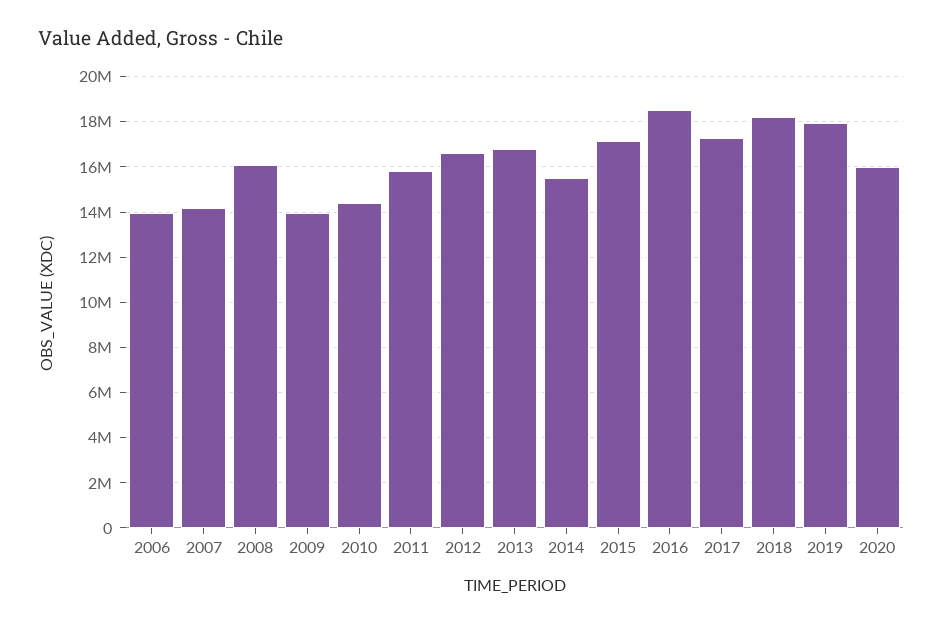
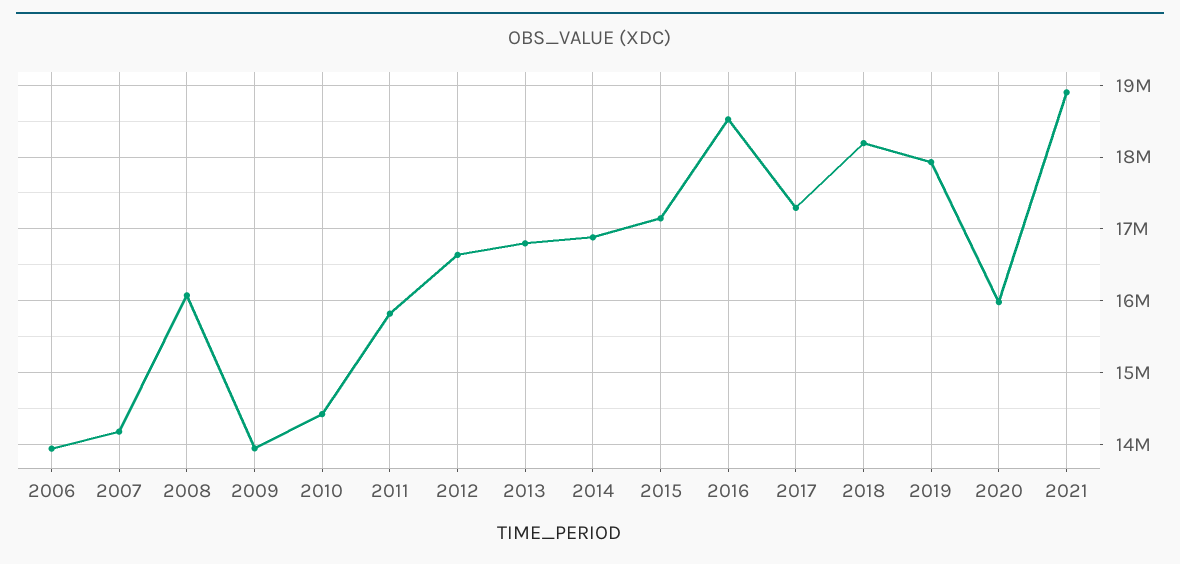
2014: 15500000 -> 16900000
2021: none -> 18900000

